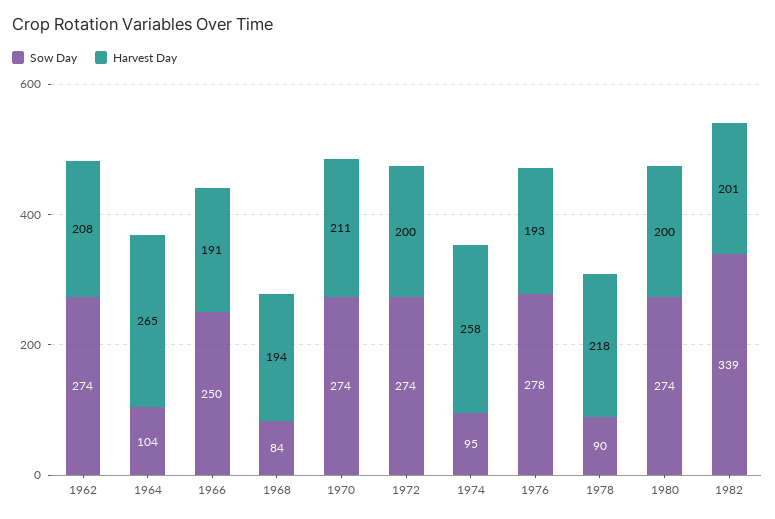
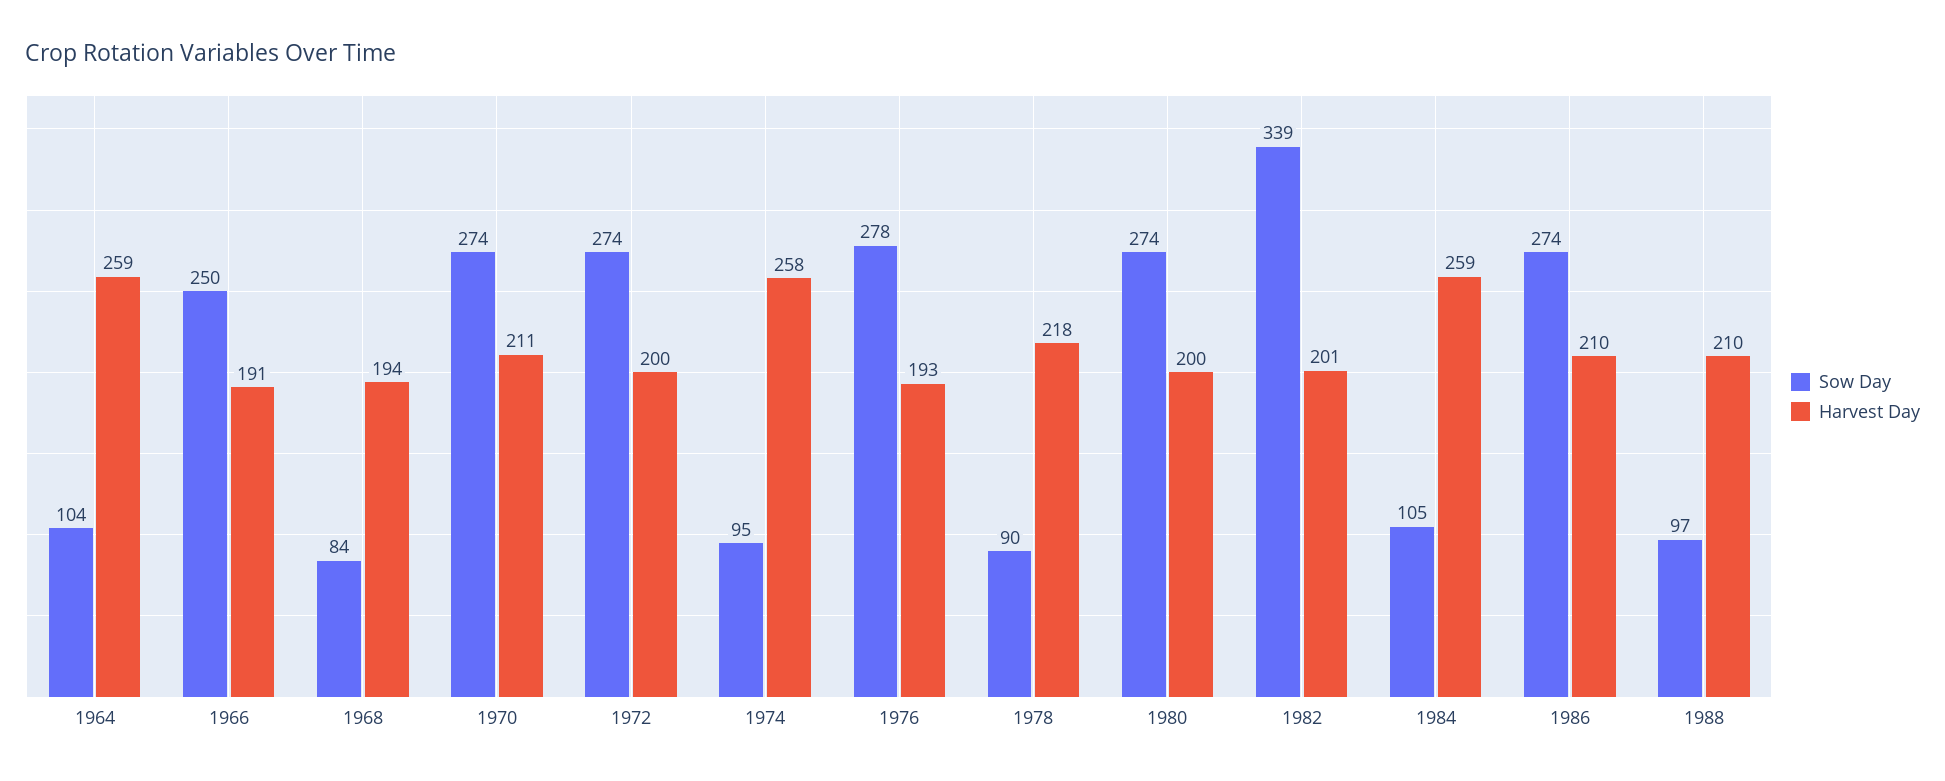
Sow Day, 1962: 274 -> none
Harvest Day, 1962: 208 -> none
Harvest Day, 1964: 265 -> 259
Sow Day, 1984: none -> 105
Harvest Day, 1984: none -> 259
Sow Day, 1986: none -> 274
Harvest Day, 1986: none -> 210
Sow Day, 1988: none -> 97
Harvest Day, 1988: none -> 210

